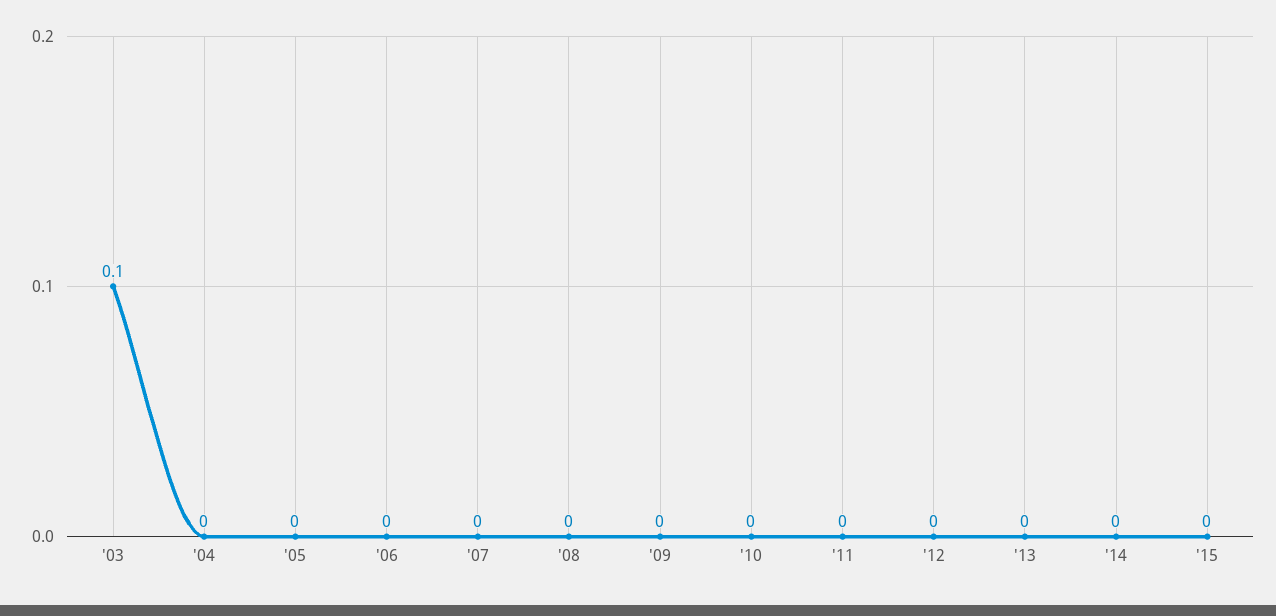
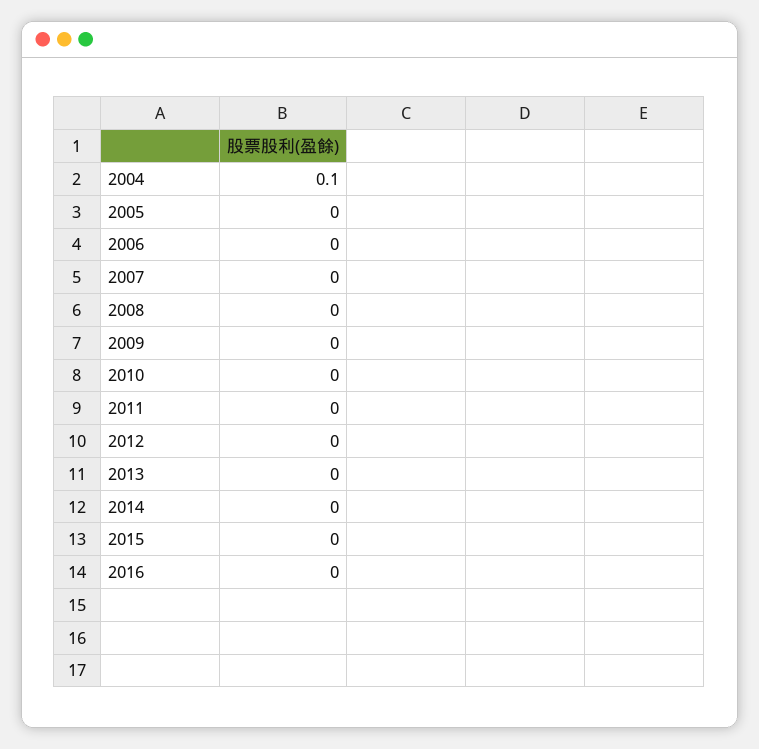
'03: 0.1 -> none
'04: 0 -> 0.1
2016: none -> 0

